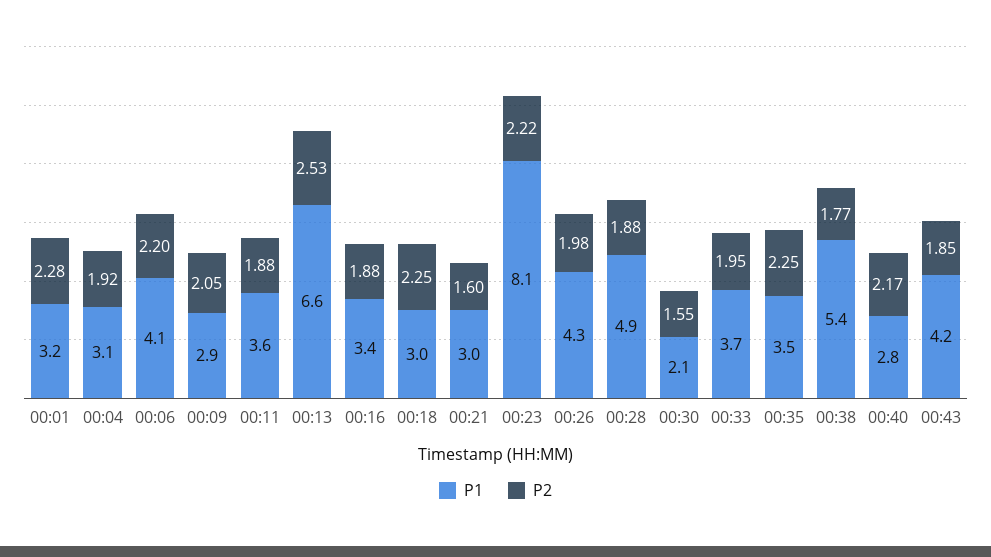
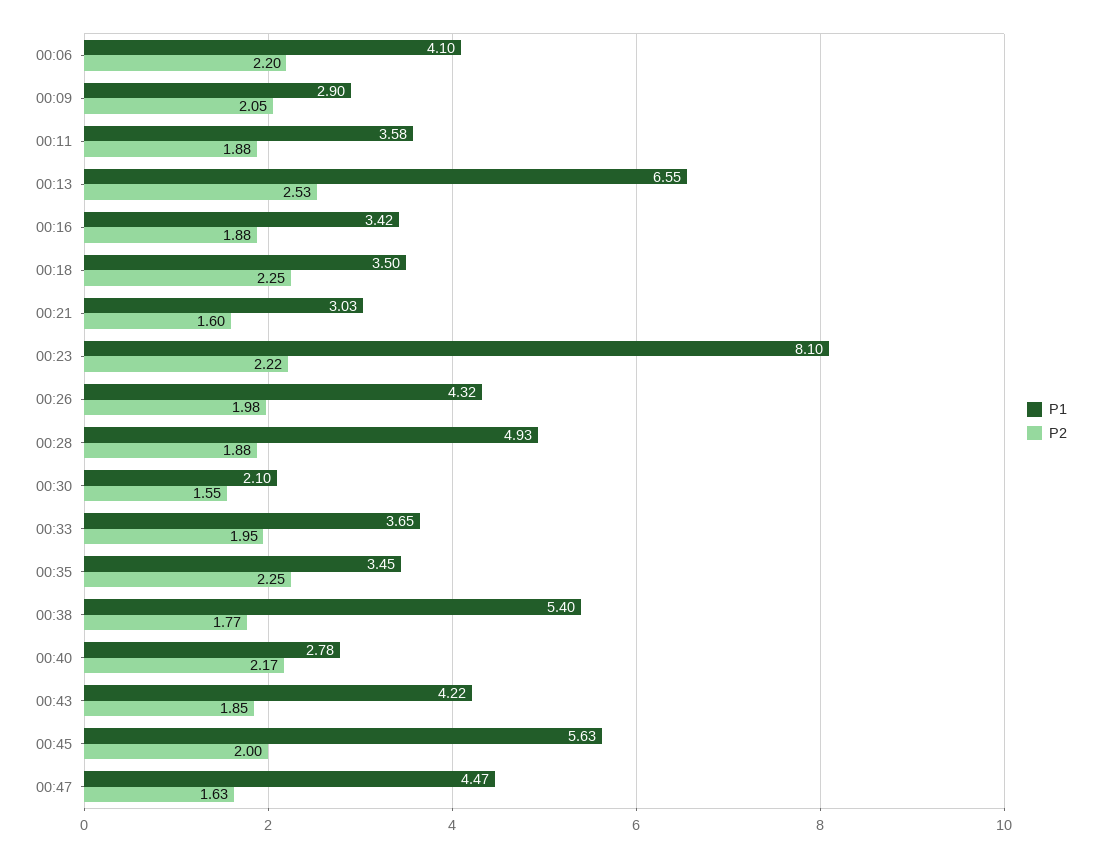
P1, 00:01: 3.2 -> none
P2, 00:01: 2.28 -> none
P1, 00:04: 3.1 -> none
P2, 00:04: 1.92 -> none
P1, 00:18: 3 -> 3.5
P1, 00:45: none -> 5.63
P2, 00:45: none -> 2
P1, 00:47: none -> 4.47
P2, 00:47: none -> 1.63

